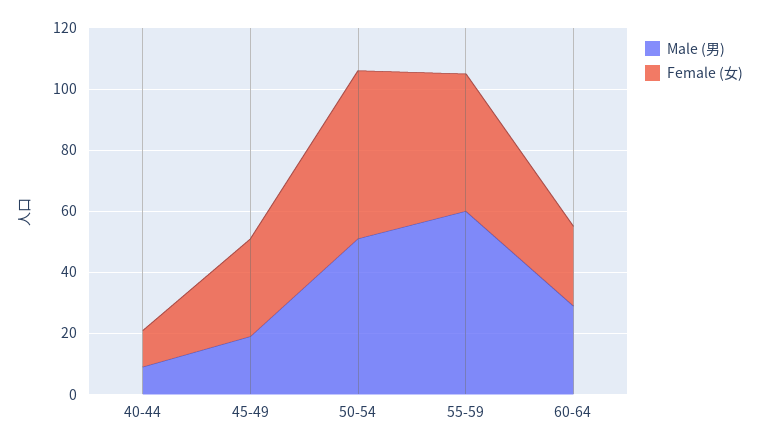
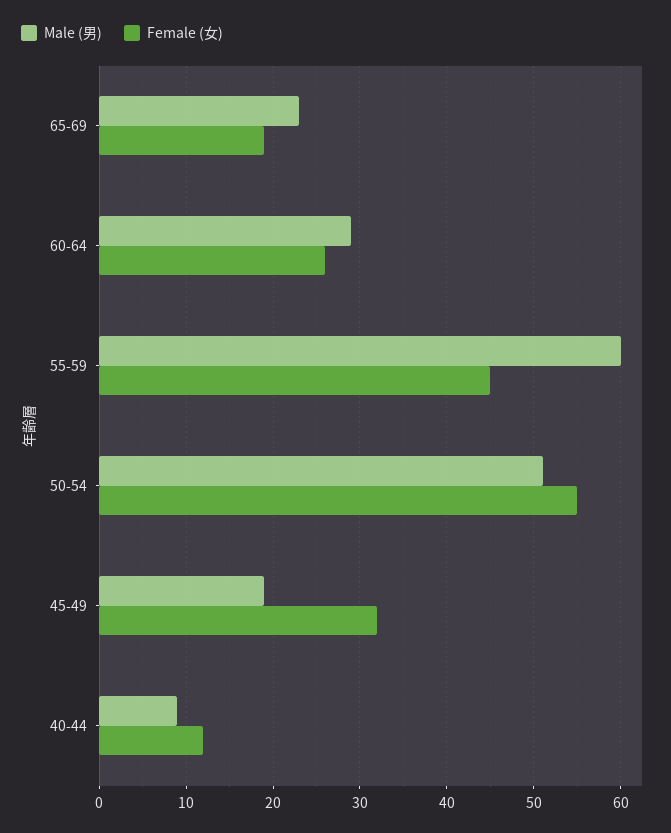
Male (男), 65-69: none -> 23
Female (女), 65-69: none -> 19

